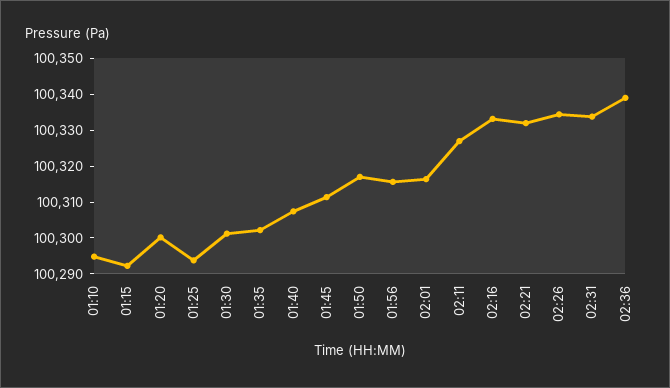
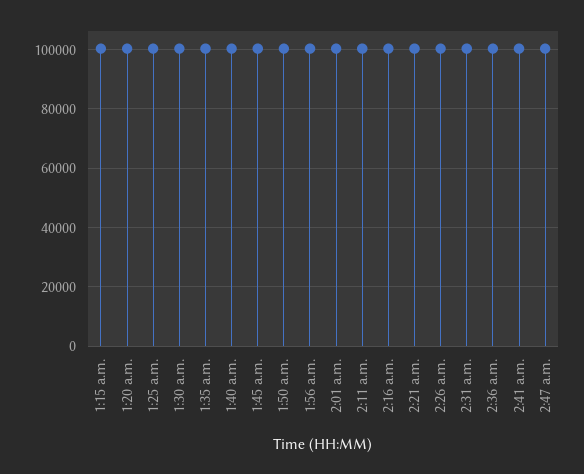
01:10: 100295 -> none
2:41 a.m.: none -> 100000
2:47 a.m.: none -> 100000

